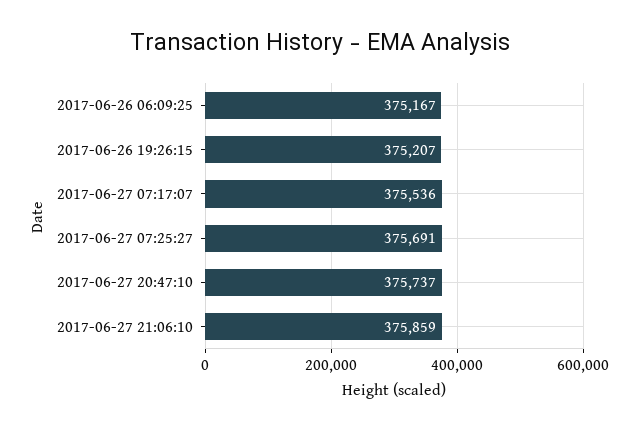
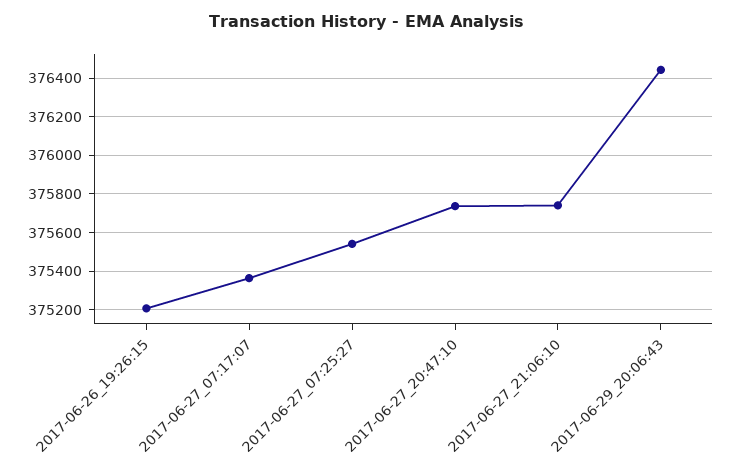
2017-06-26 06:09:25: 375167 -> none
2017-06-27 07:17:07: 375536 -> 375350
2017-06-27 07:25:27: 375691 -> 375550
2017-06-27 21:06:10: 375859 -> 375750
2017-06-29_20:06:43: none -> 376450

